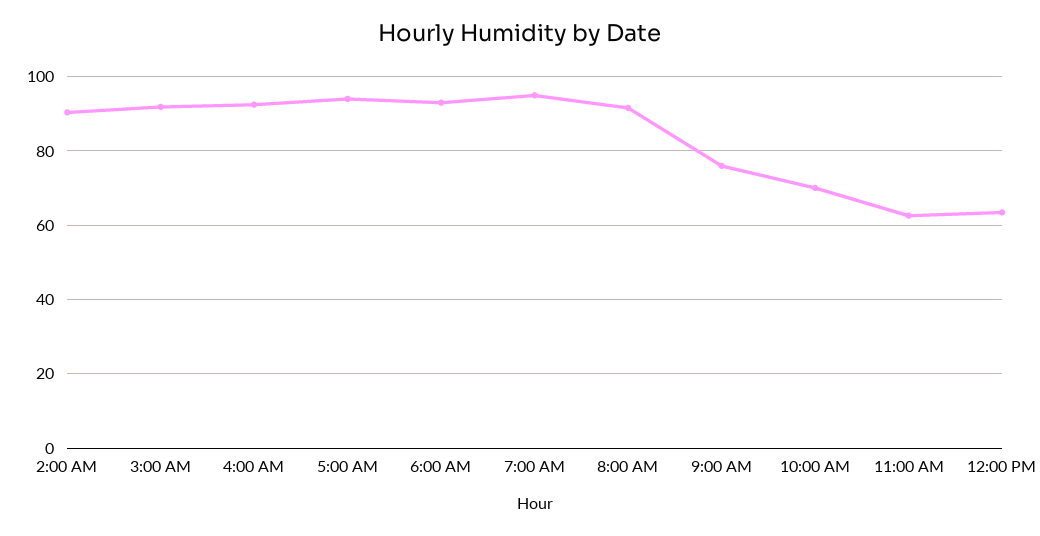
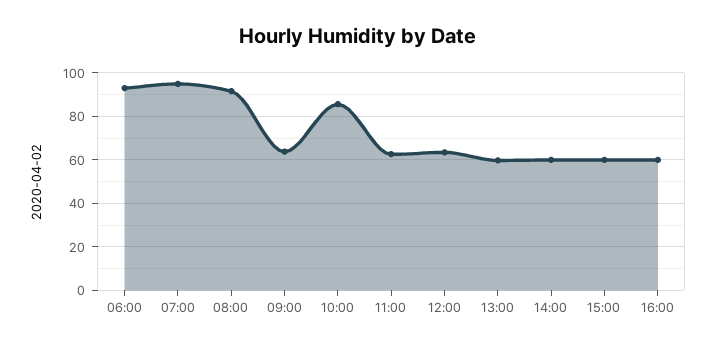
2:00 AM: 90 -> none
3:00 AM: 92 -> none
4:00 AM: 92 -> none
5:00 AM: 94 -> none
9:00 AM: 76 -> 65
10:00 AM: 70 -> 85
13:00: none -> 60
14:00: none -> 60
15:00: none -> 60
16:00: none -> 60

